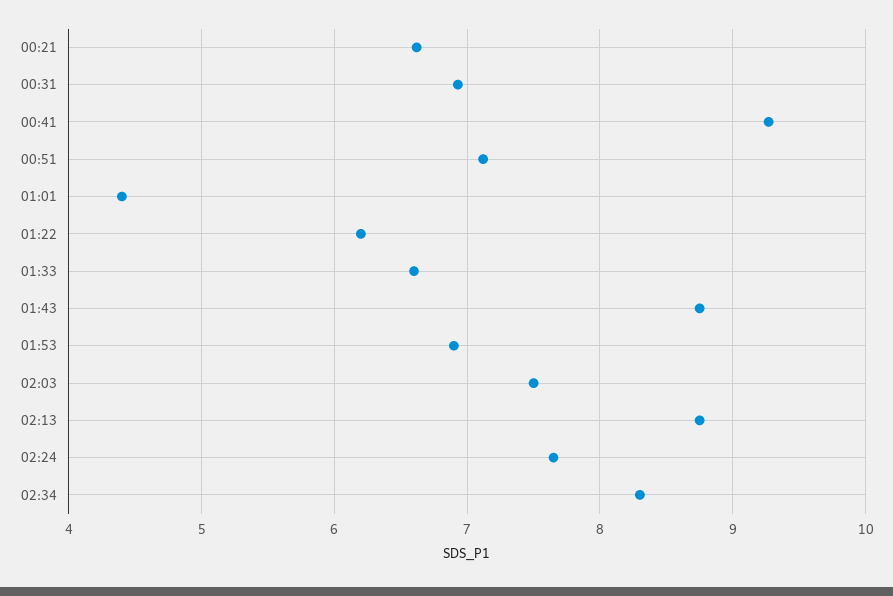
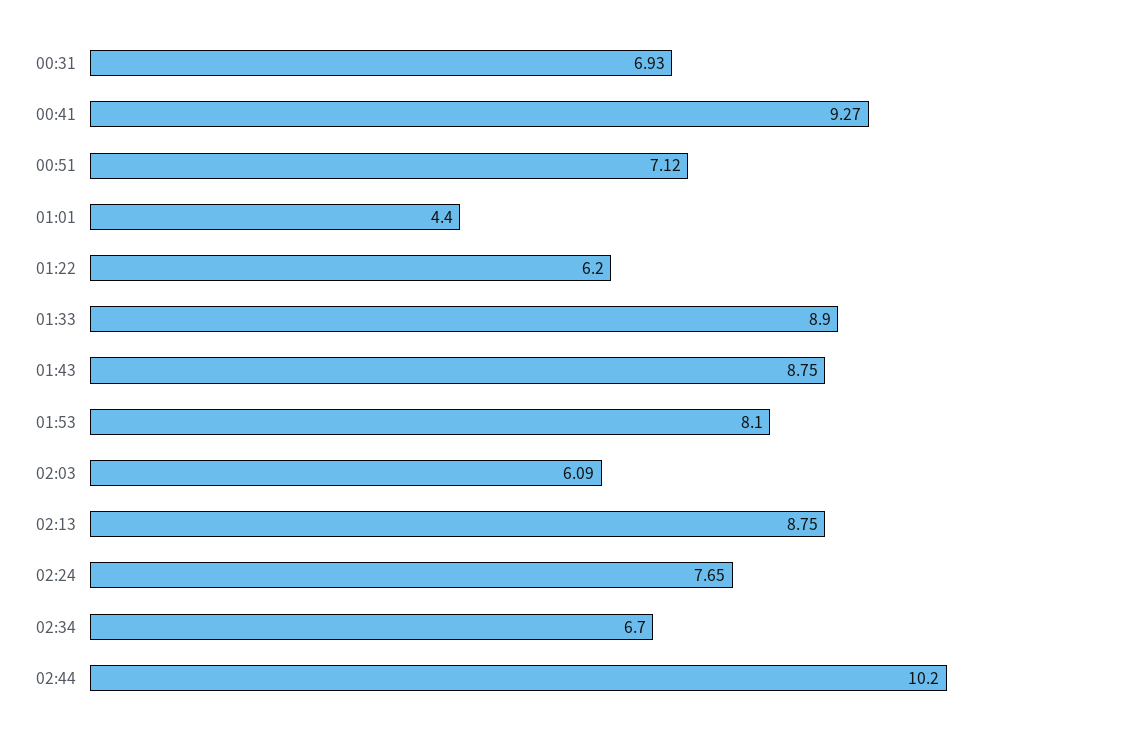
00:21: 6.6 -> none
01:33: 6.6 -> 8.9
01:53: 6.9 -> 8.1
02:03: 7.5 -> 6.09
02:34: 8.3 -> 6.7
02:44: none -> 10.2

